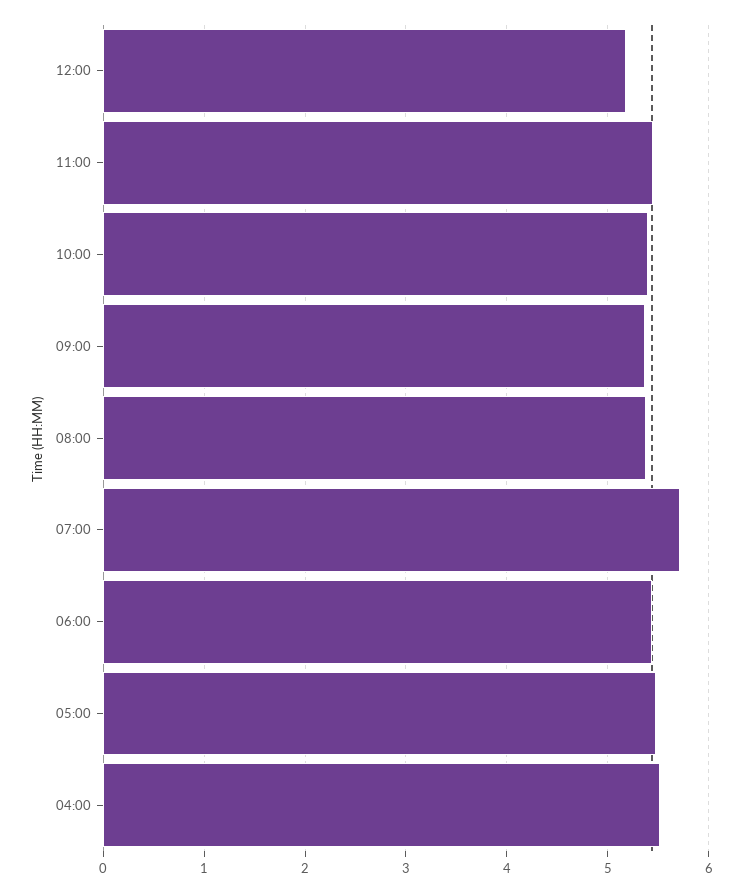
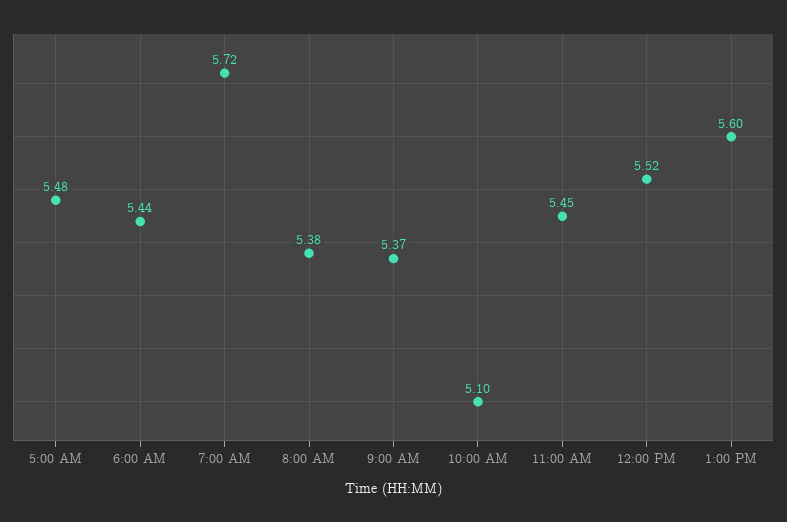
12:00: 5.2 -> 5.52
10:00: 5.4 -> 5.1
04:00: 5.5 -> none
1:00 PM: none -> 5.6

